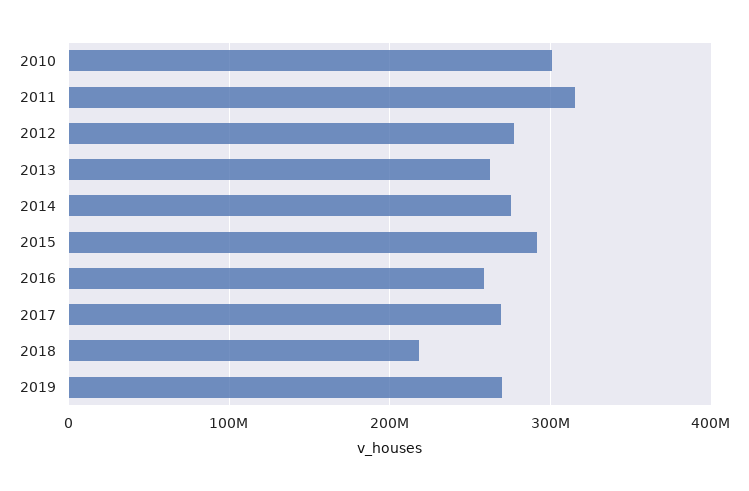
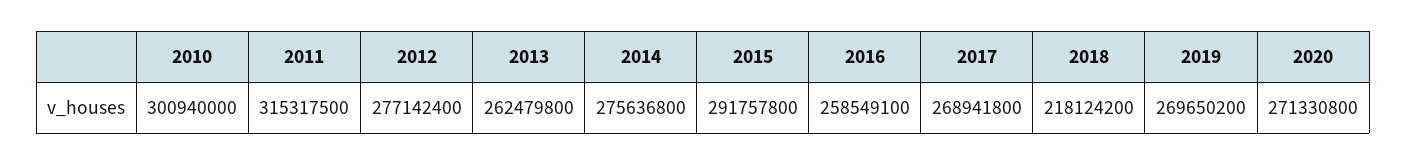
2020: none -> 271330800

